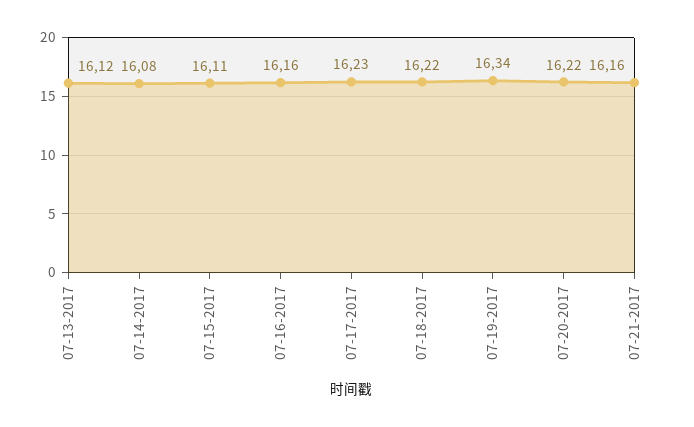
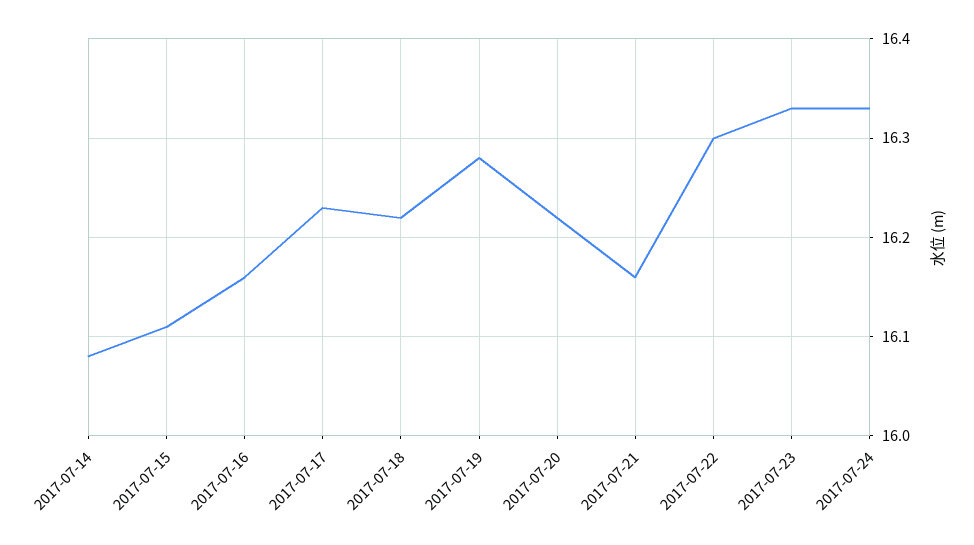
07-13-2017: 16.12 -> none
07-19-2017: 16.34 -> 16.28
2017-07-22: none -> 16.3
2017-07-23: none -> 16.33
2017-07-24: none -> 16.33

